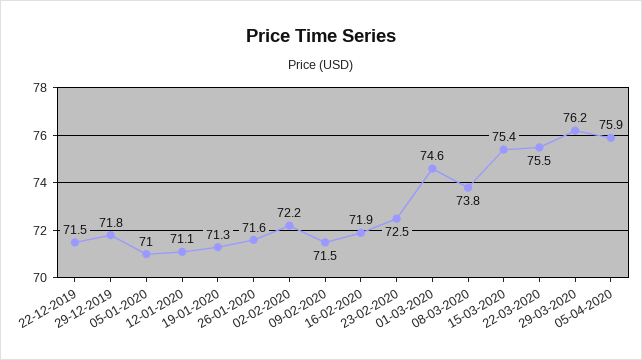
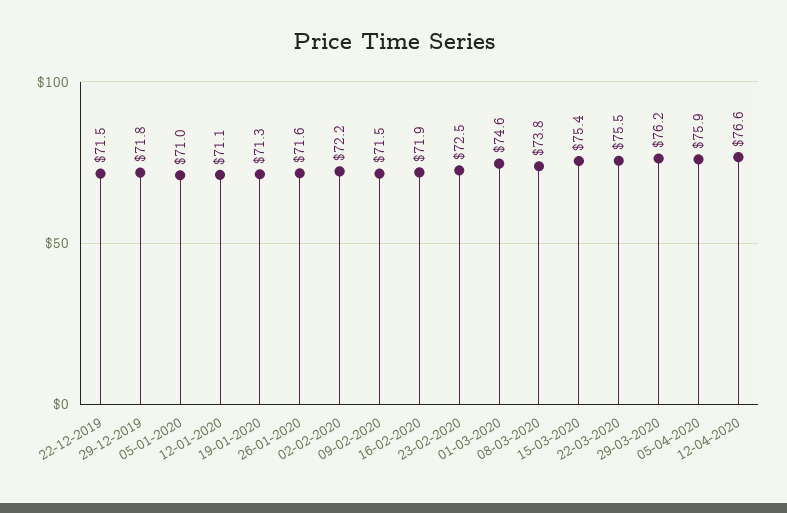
12-04-2020: none -> 76.6

